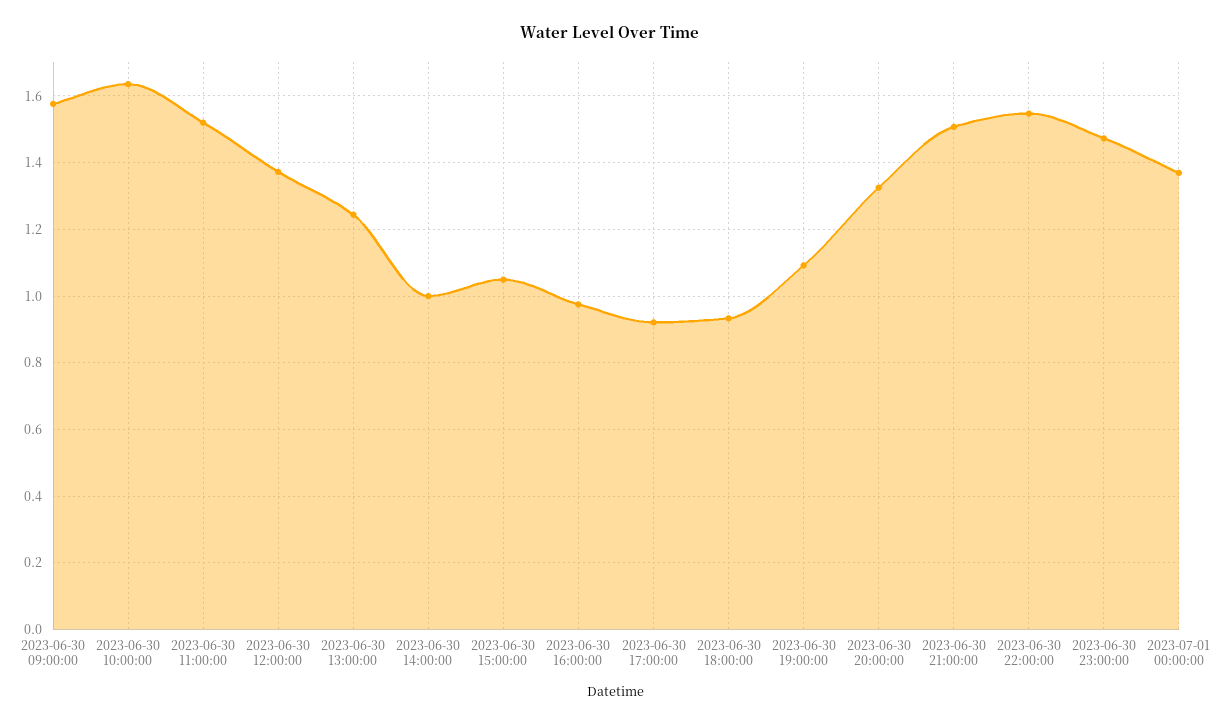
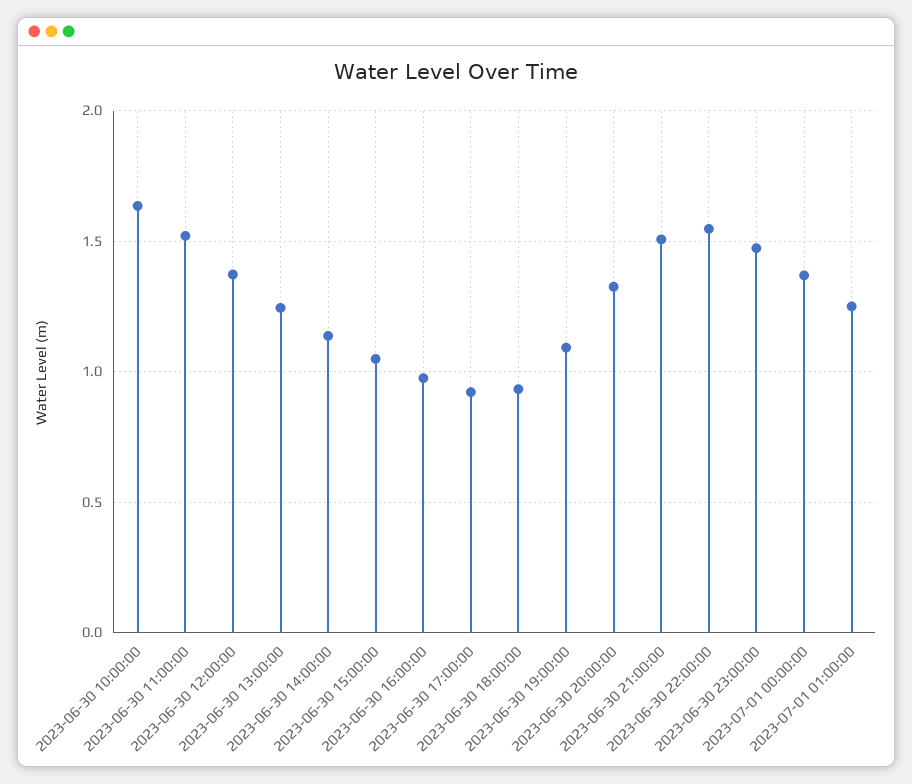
2023-06-30 09:00:00: 1.58 -> none
2023-06-30 14:00:00: 1 -> 1.15
2023-07-01 01:00:00: none -> 1.25

